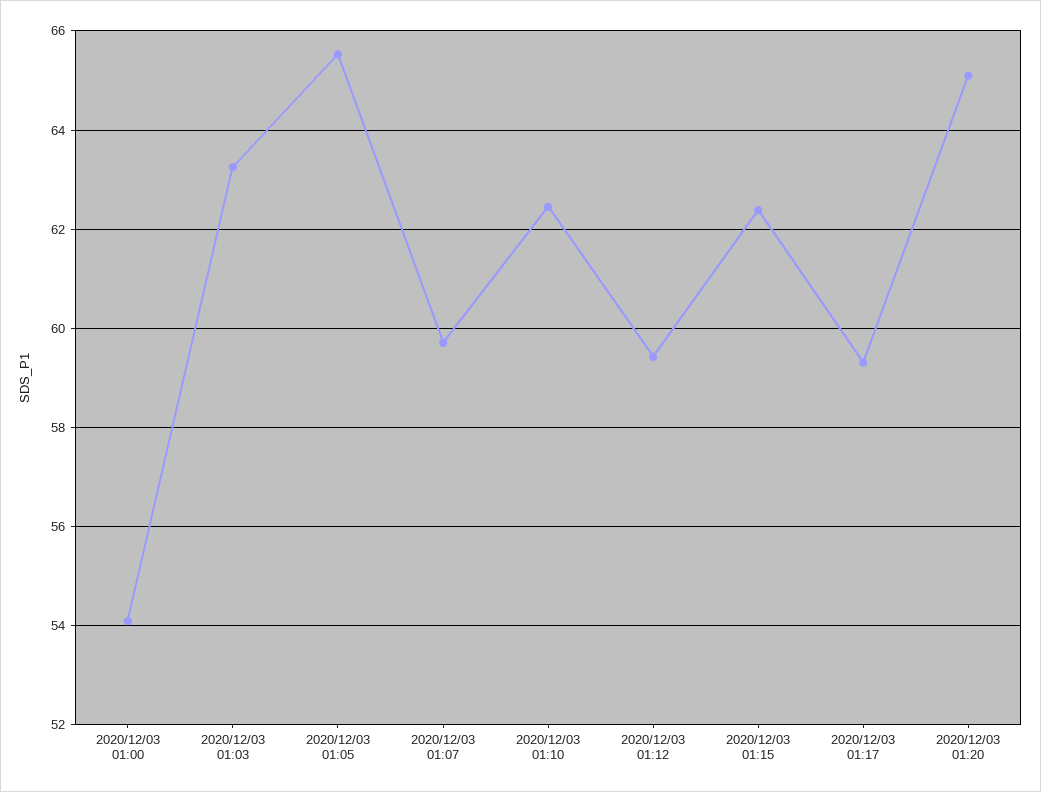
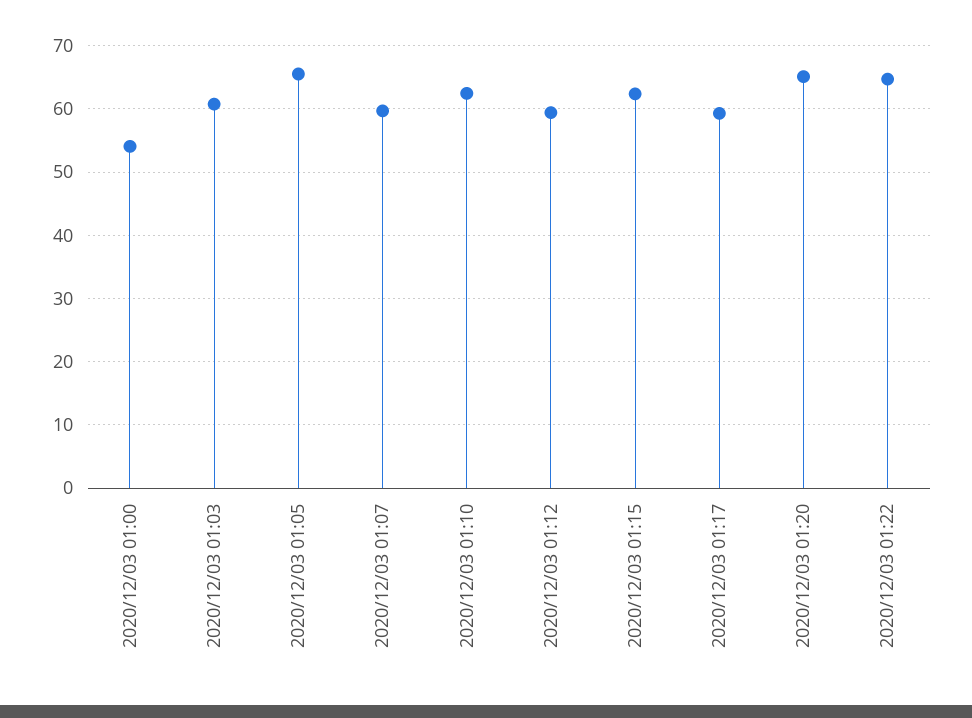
2020/12/03 01:03: 63.2 -> 61
2020/12/03 01:22: none -> 65

